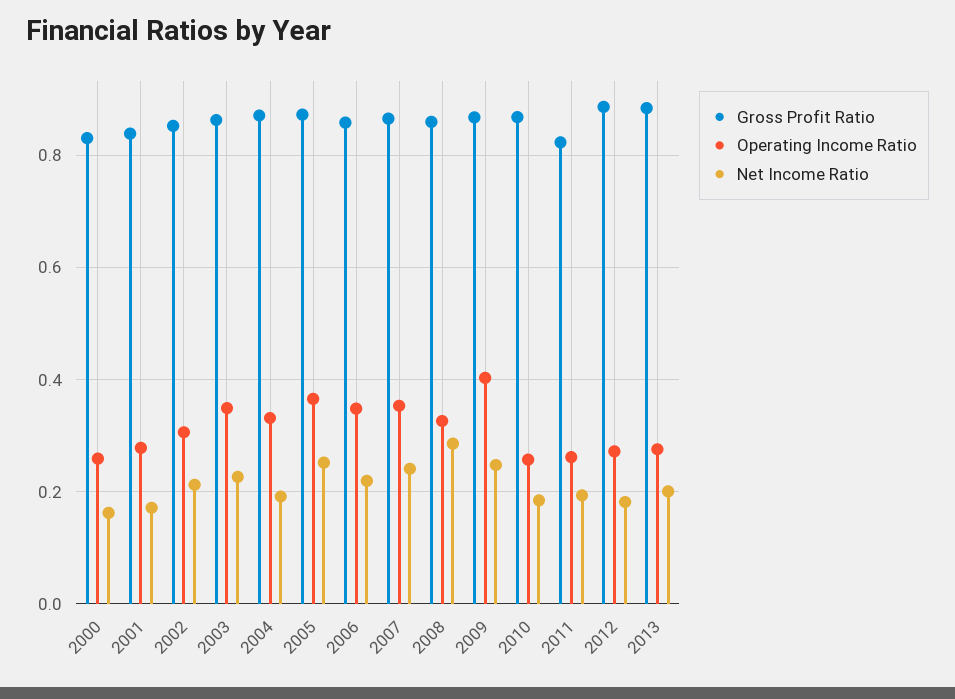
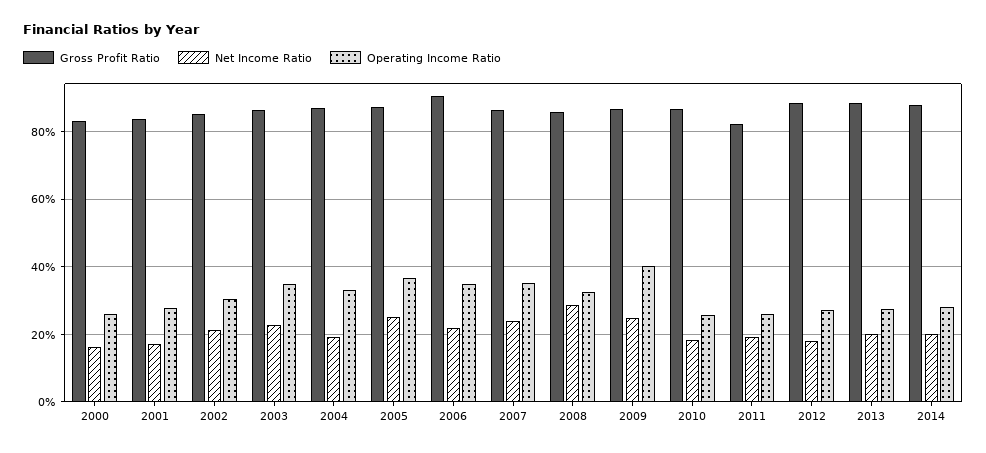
Gross Profit Ratio, 2006: 0.86 -> 0.9
Gross Profit Ratio, 2014: none -> 0.88
Net Income Ratio, 2014: none -> 0.2
Operating Income Ratio, 2014: none -> 0.28

